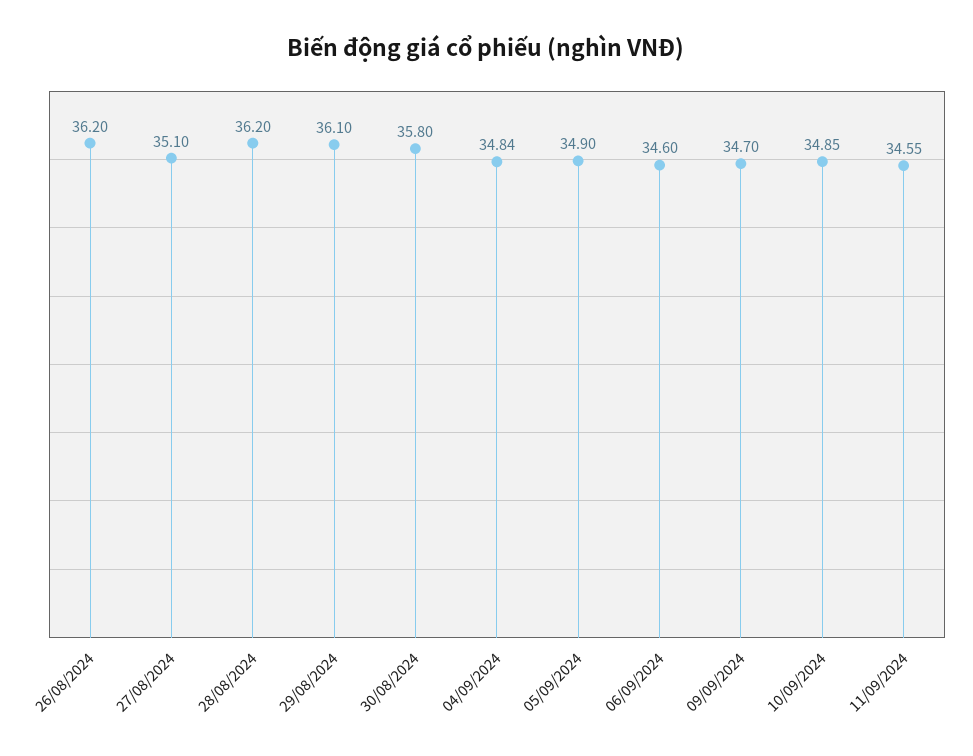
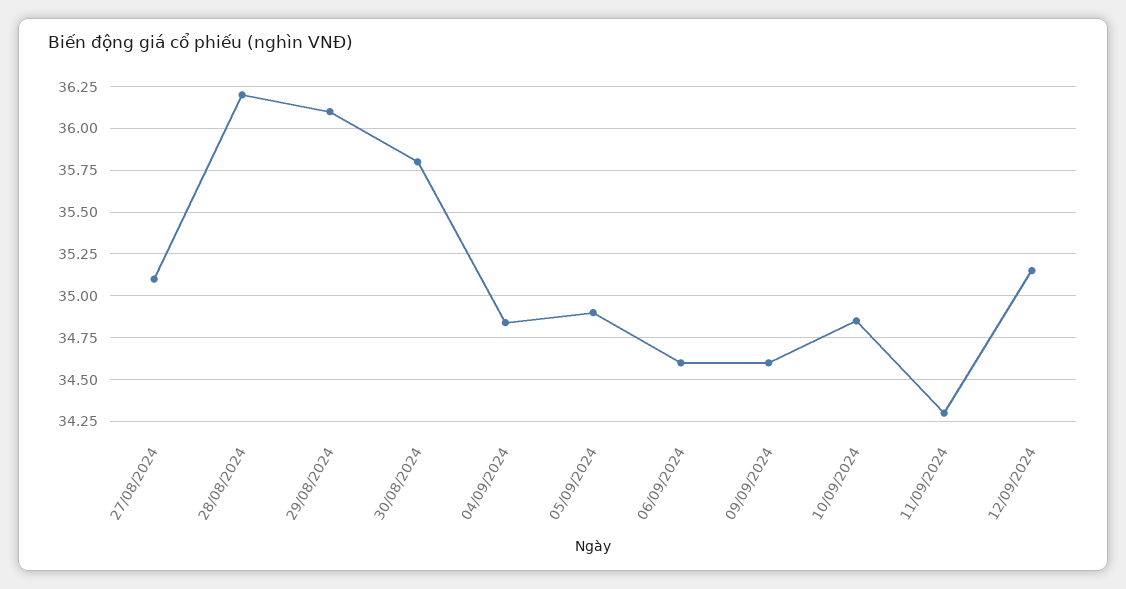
26/08/2024: 36.2 -> none
09/09/2024: 34.7 -> 34.6
11/09/2024: 34.55 -> 34.3
12/09/2024: none -> 35.15

